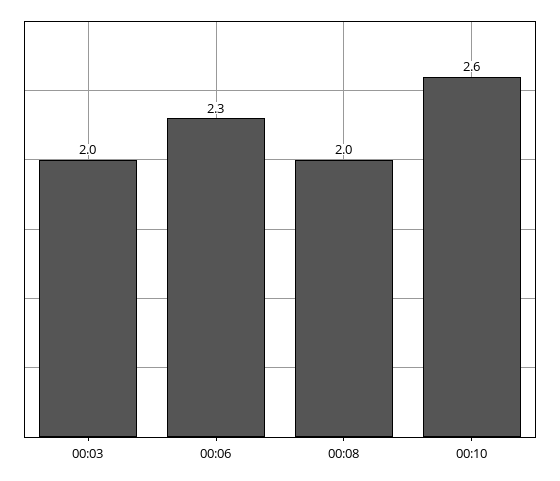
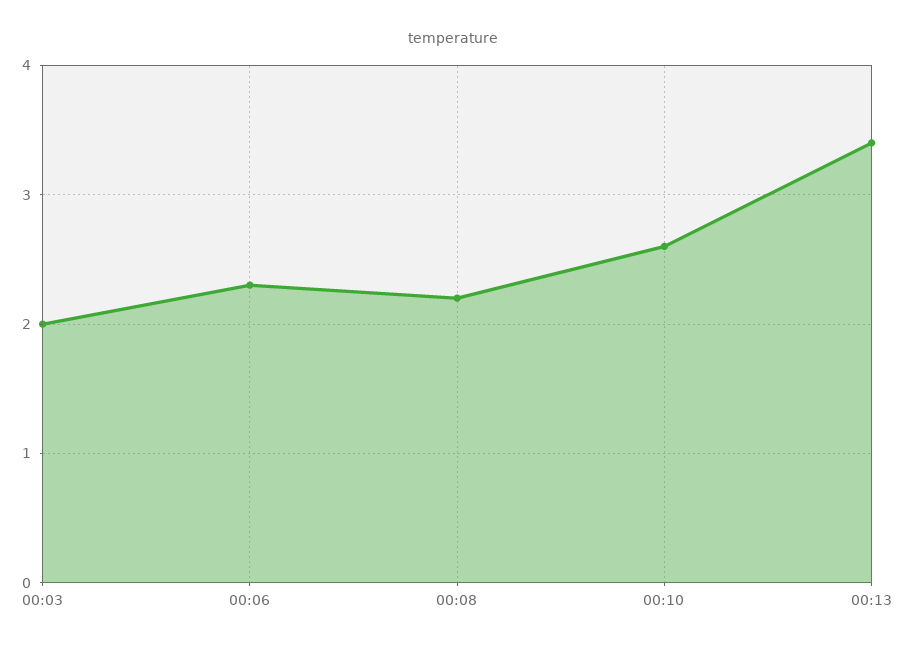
00:08: 2 -> 2.2
00:13: none -> 3.4

